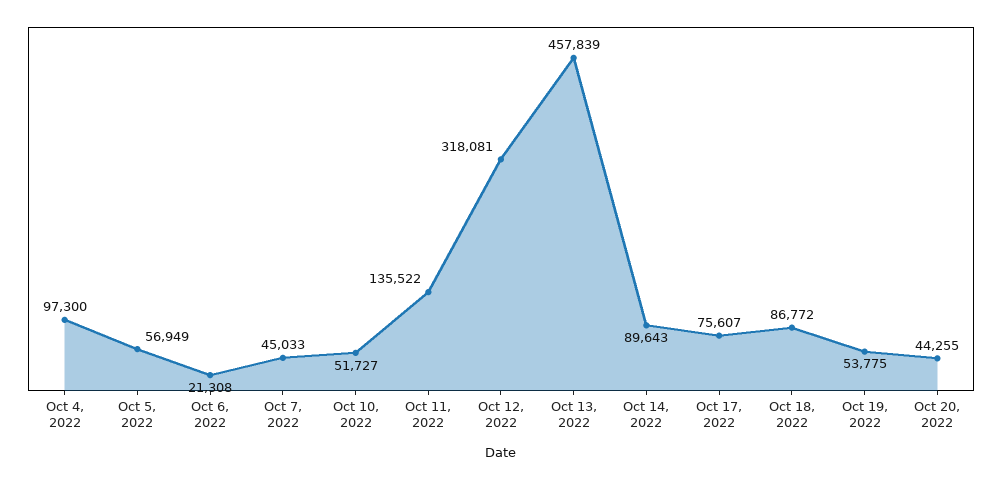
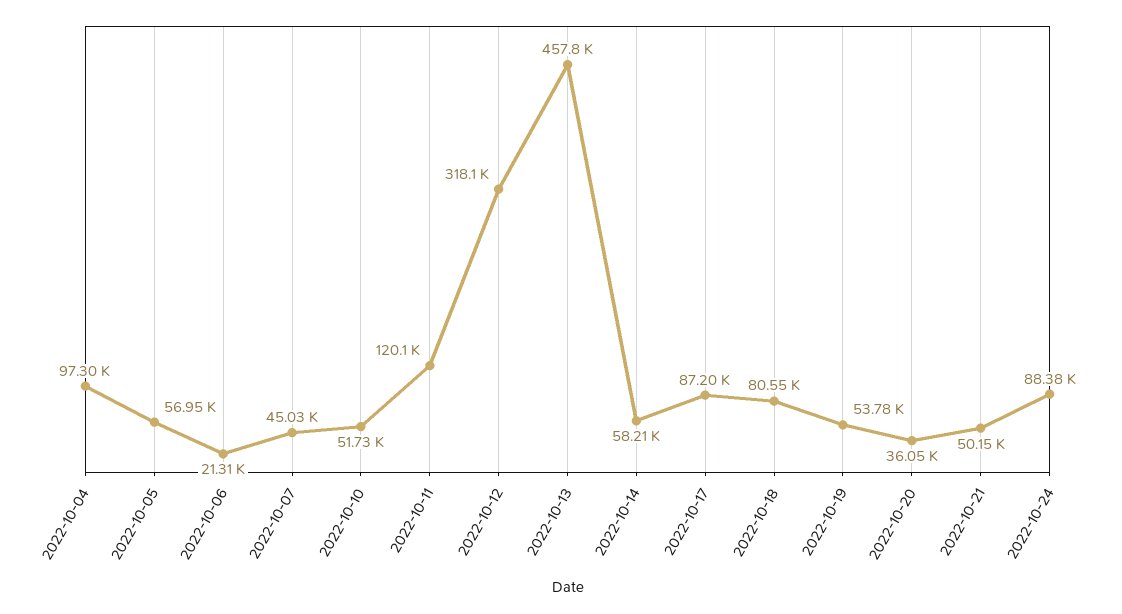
Oct 11, 2022: 135522 -> 120100
Oct 14, 2022: 89643 -> 58210
Oct 17, 2022: 75607 -> 87200
Oct 18, 2022: 86772 -> 80550
Oct 20, 2022: 44255 -> 36050
2022-10-21: none -> 50150
2022-10-24: none -> 88380

